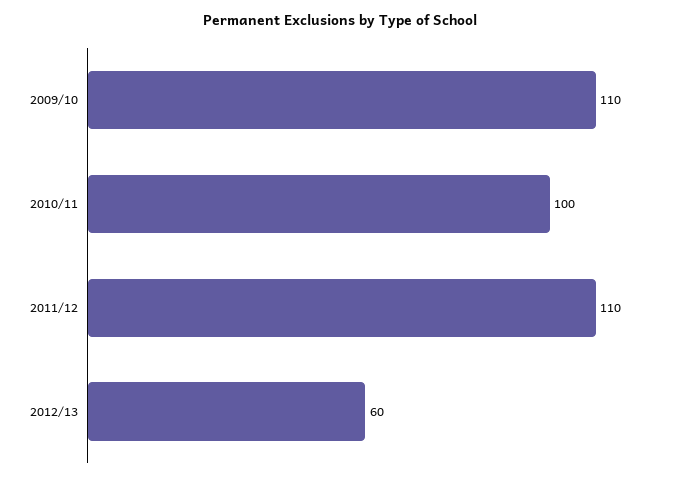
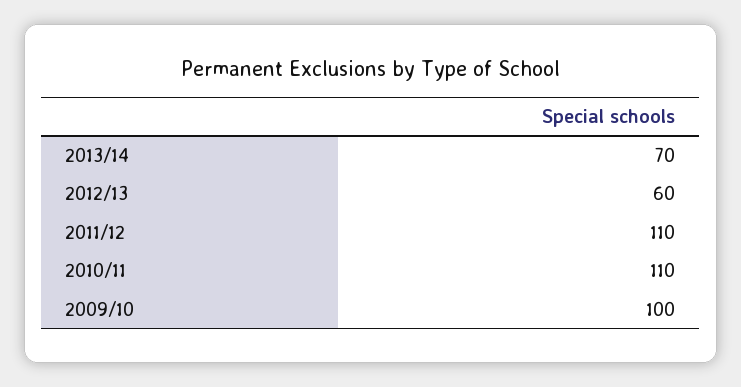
2009/10: 110 -> 100
2010/11: 100 -> 110
2013/14: none -> 70

